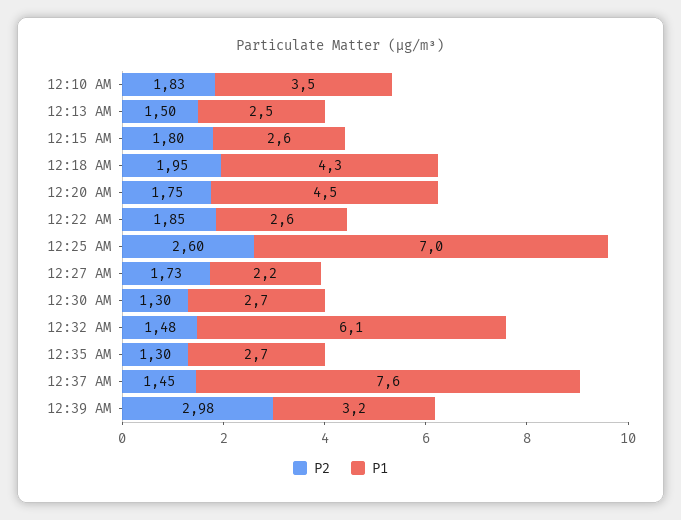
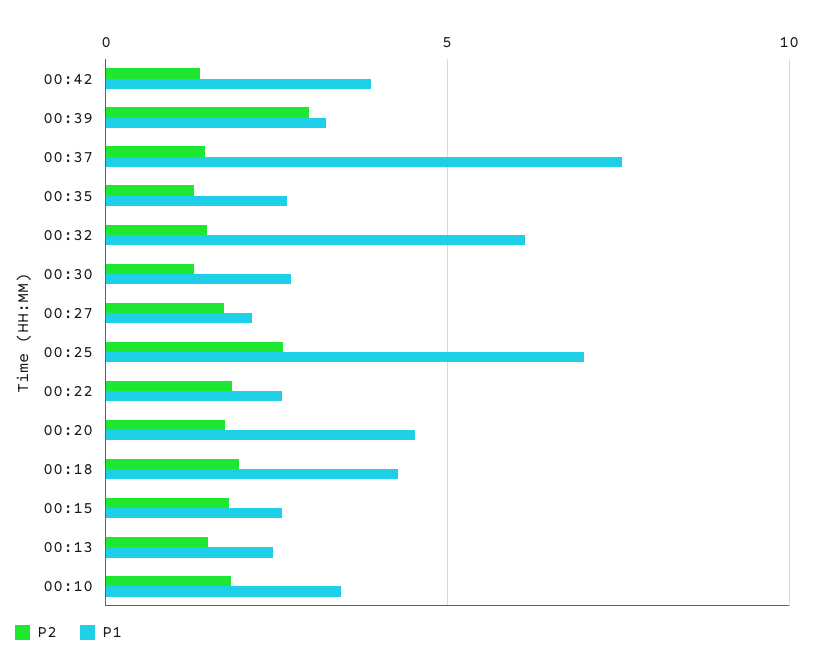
P2, 00:42: none -> 1.5
P1, 00:42: none -> 4

